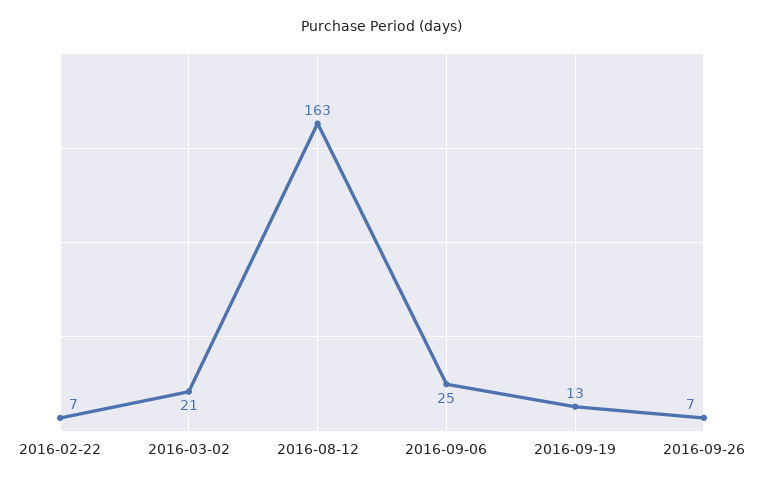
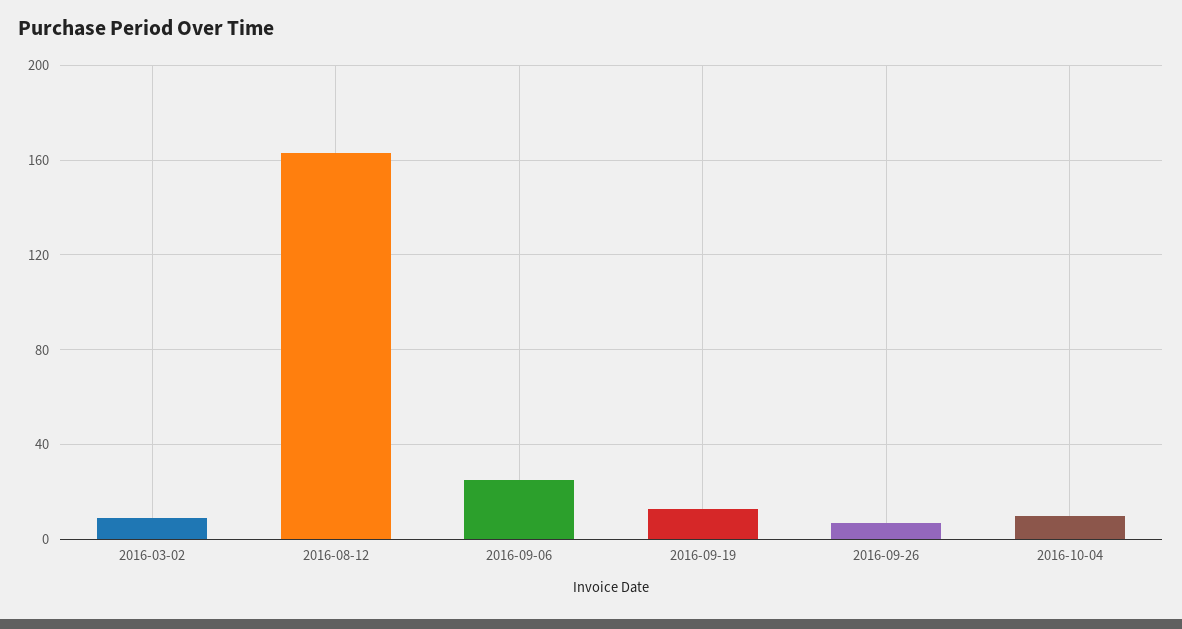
2016-02-22: 7 -> none
2016-03-02: 21 -> 10
2016-10-04: none -> 10

